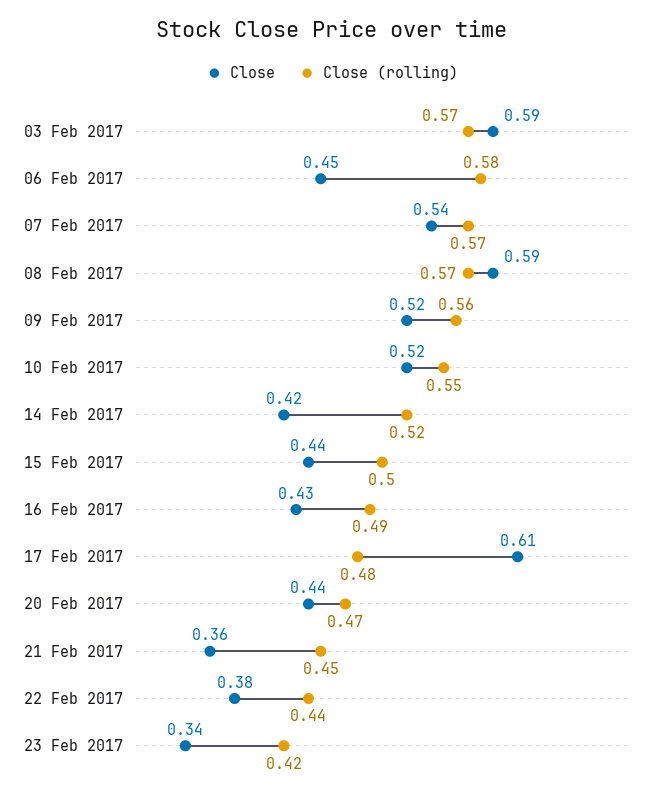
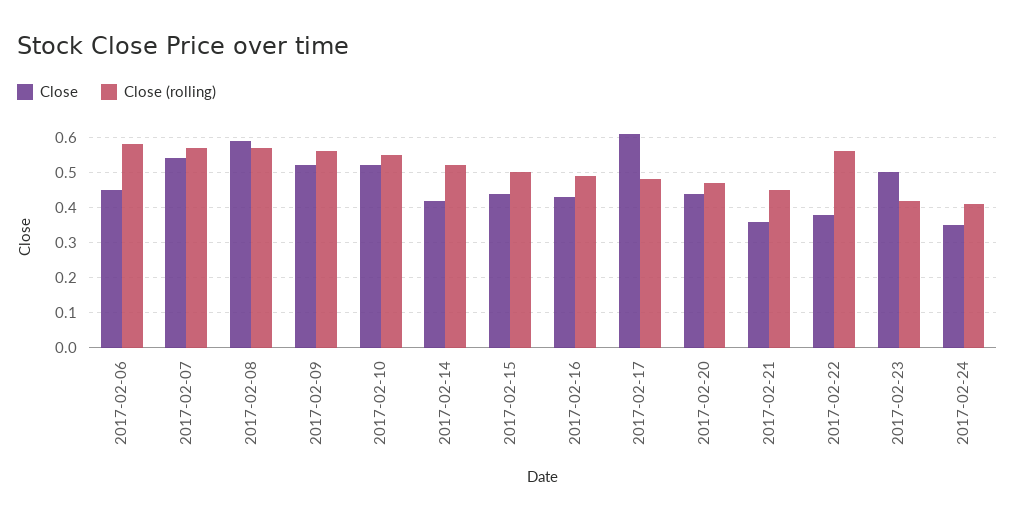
Close, 03 Feb 2017: 0.59 -> none
Close (rolling), 03 Feb 2017: 0.57 -> none
Close (rolling), 22 Feb 2017: 0.44 -> 0.55
Close, 23 Feb 2017: 0.34 -> 0.5
Close, 2017-02-24: none -> 0.35
Close (rolling), 2017-02-24: none -> 0.4

